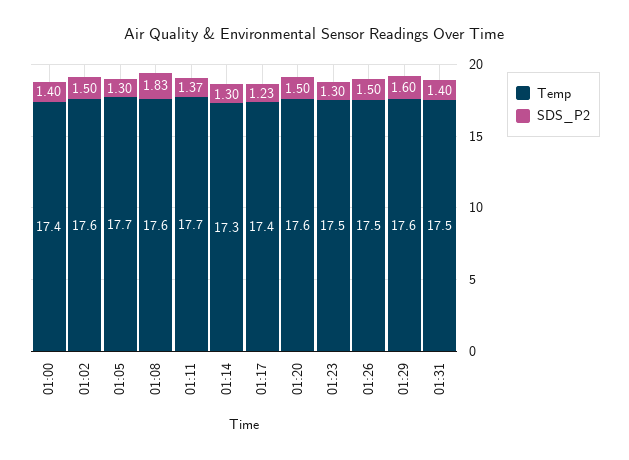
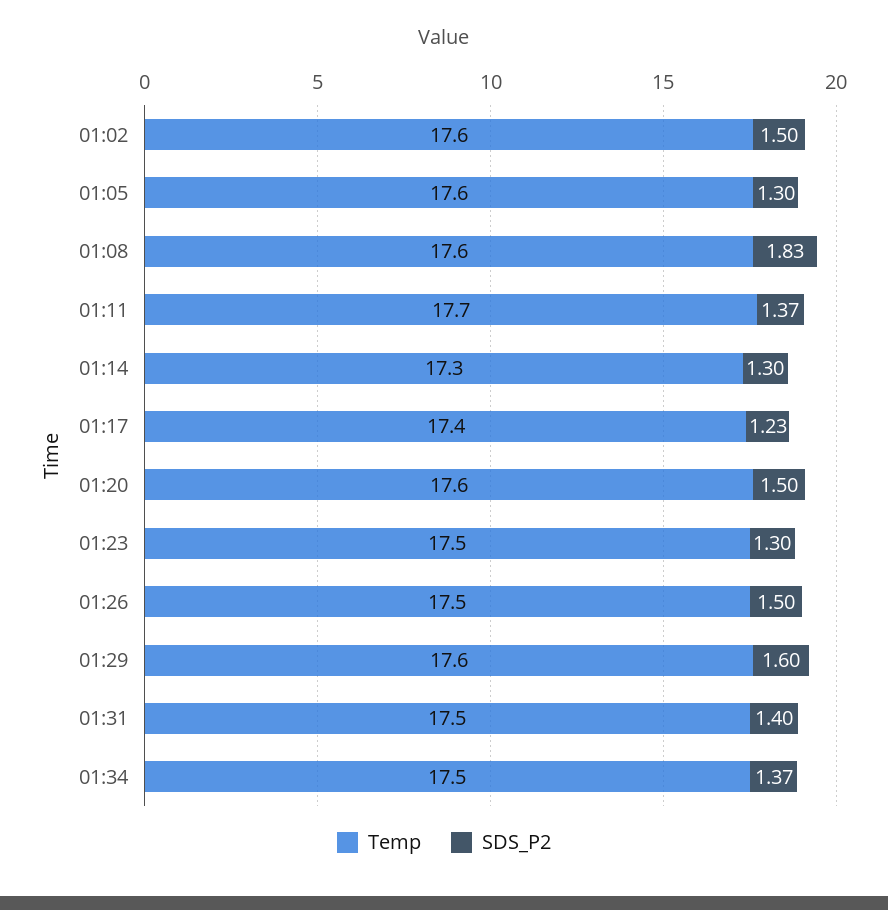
Temp, 01:00: 17.4 -> none
SDS_P2, 01:00: 1.4 -> none
Temp, 01:05: 17.7 -> 17.6
Temp, 01:34: none -> 17.5
SDS_P2, 01:34: none -> 1.37

